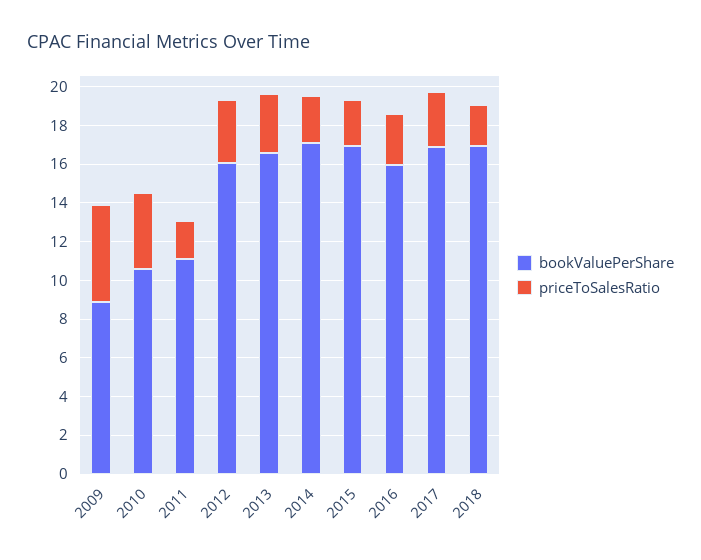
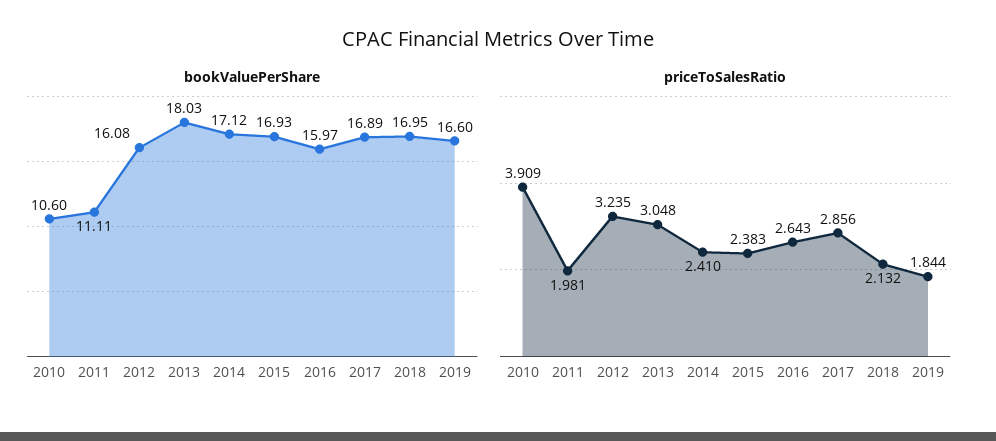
bookValuePerShare, 2009: 9 -> none
priceToSalesRatio, 2009: 5 -> none
bookValuePerShare, 2013: 16.5 -> 18.03
bookValuePerShare, 2019: none -> 16.6
priceToSalesRatio, 2019: none -> 1.844

